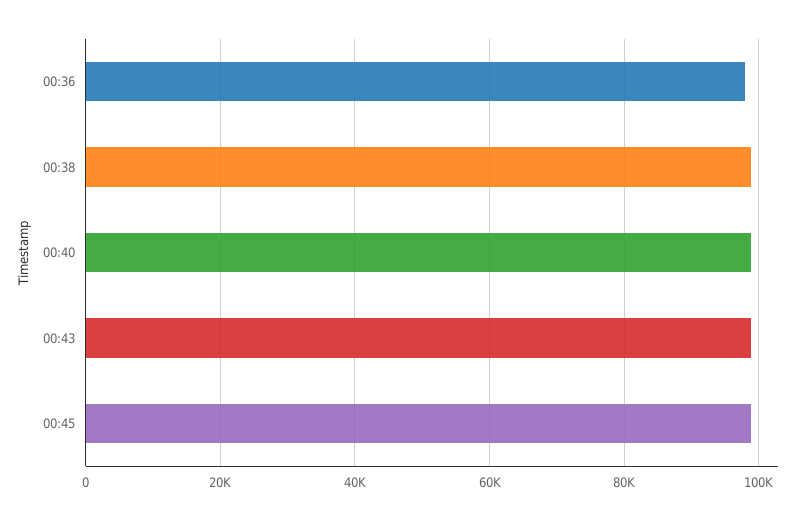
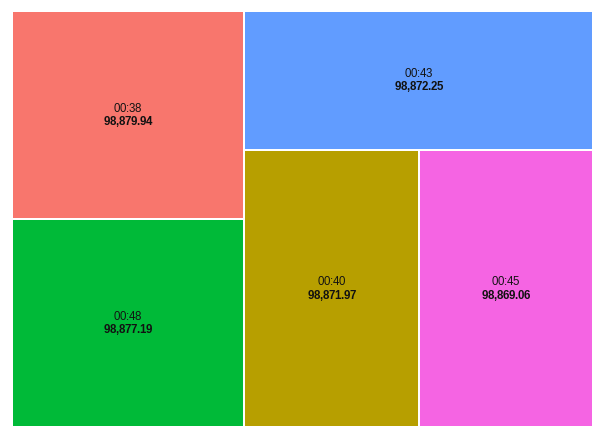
00:36: 98000 -> none
00:48: none -> 98877.19

